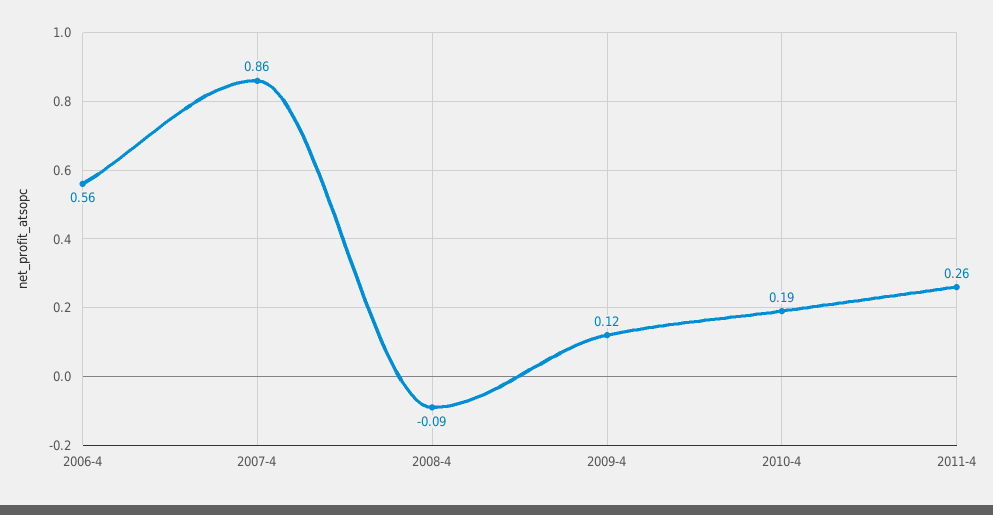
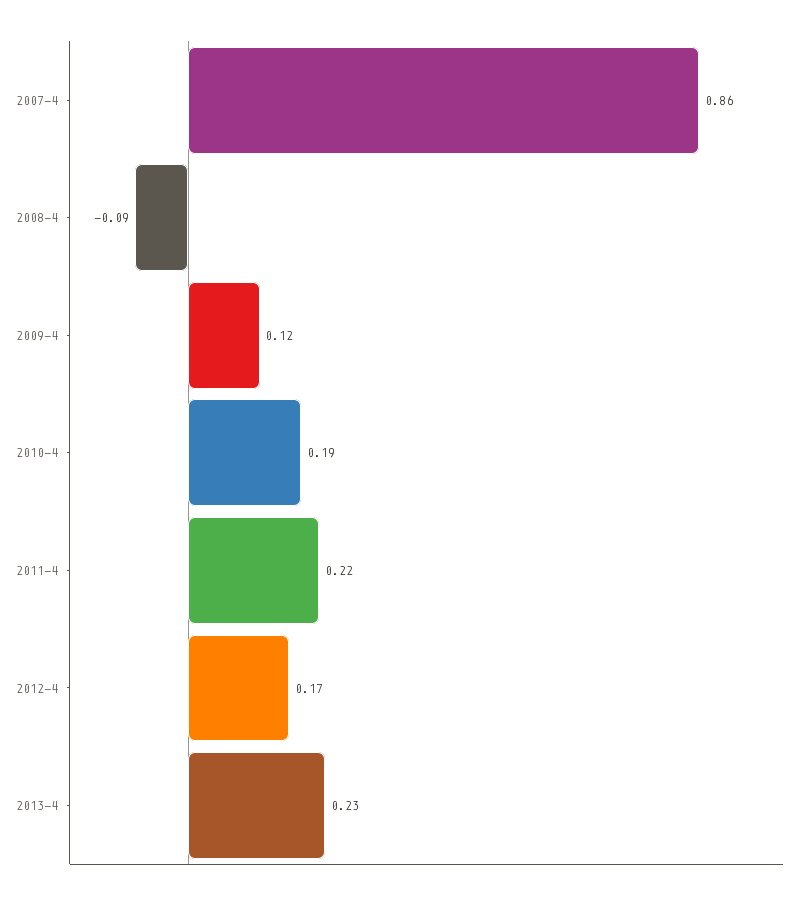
2006-4: 0.56 -> none
2011-4: 0.26 -> 0.22
2012-4: none -> 0.17
2013-4: none -> 0.23

